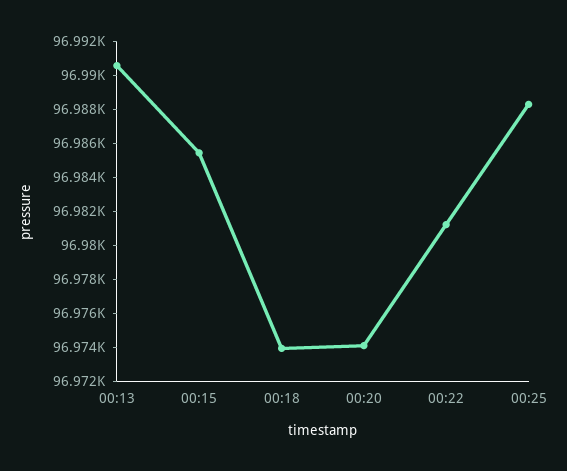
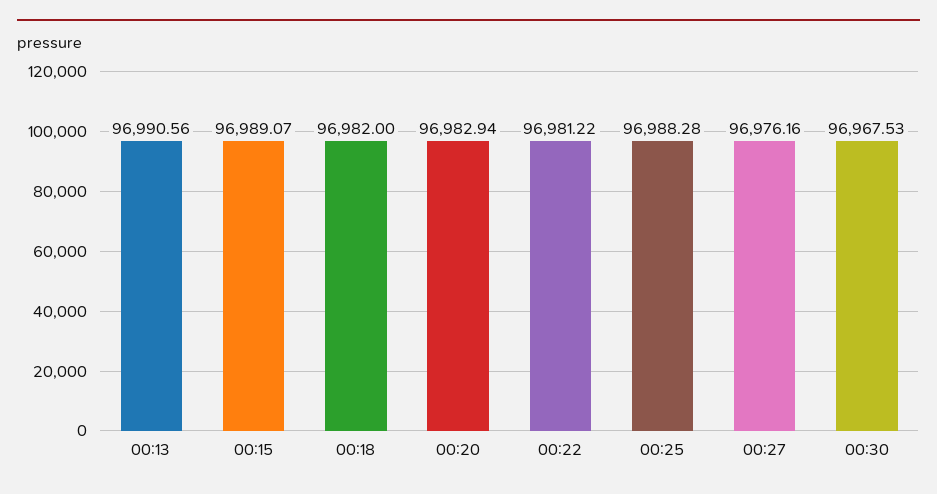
00:15: 96985.5 -> 96989.07
00:18: 96974 -> 96982
00:20: 96974 -> 96982.94
00:27: none -> 96976.16
00:30: none -> 96967.53

